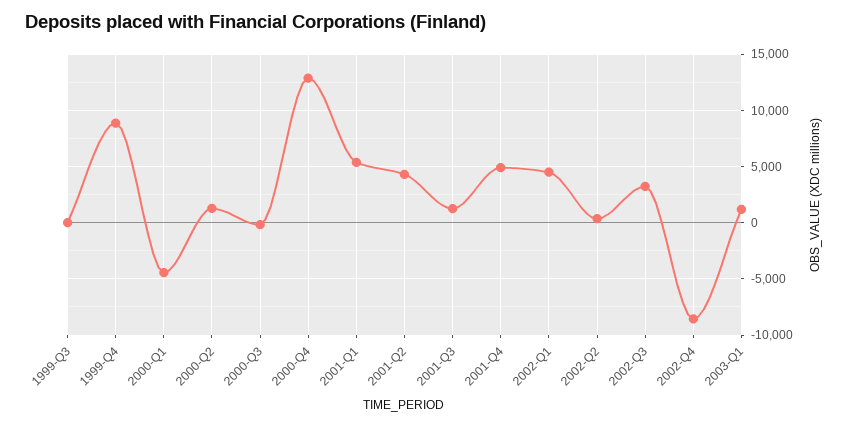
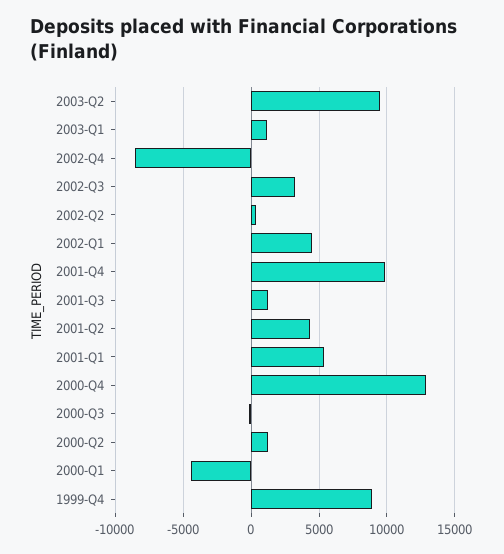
1999-Q3: 0 -> none
2001-Q4: 5000 -> 10000
2003-Q2: none -> 9500

